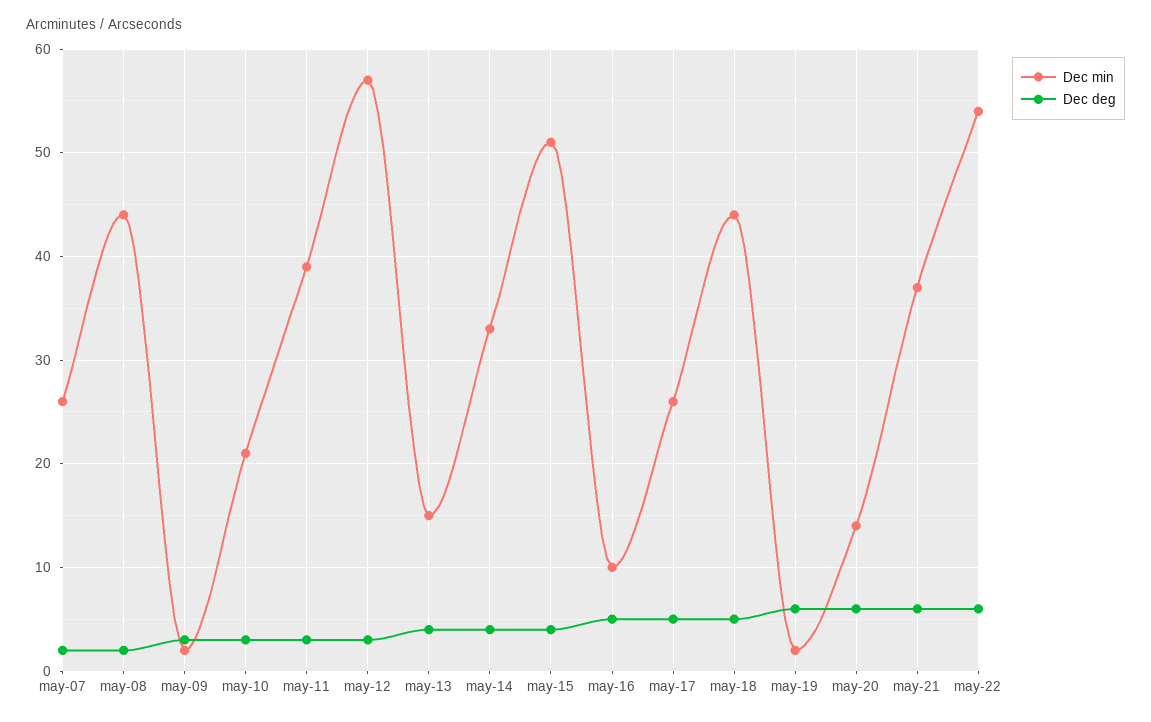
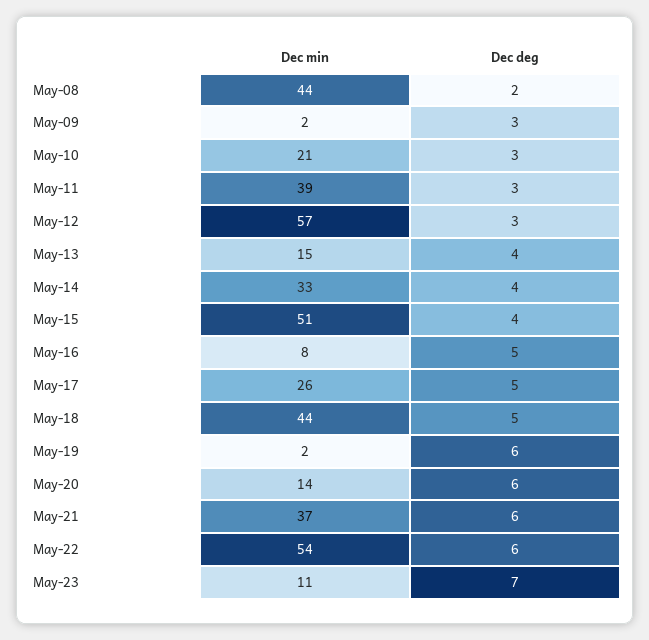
Dec min, may-07: 26 -> none
Dec deg, may-07: 2 -> none
Dec min, may-16: 10 -> 8
Dec min, May-23: none -> 11
Dec deg, May-23: none -> 7

